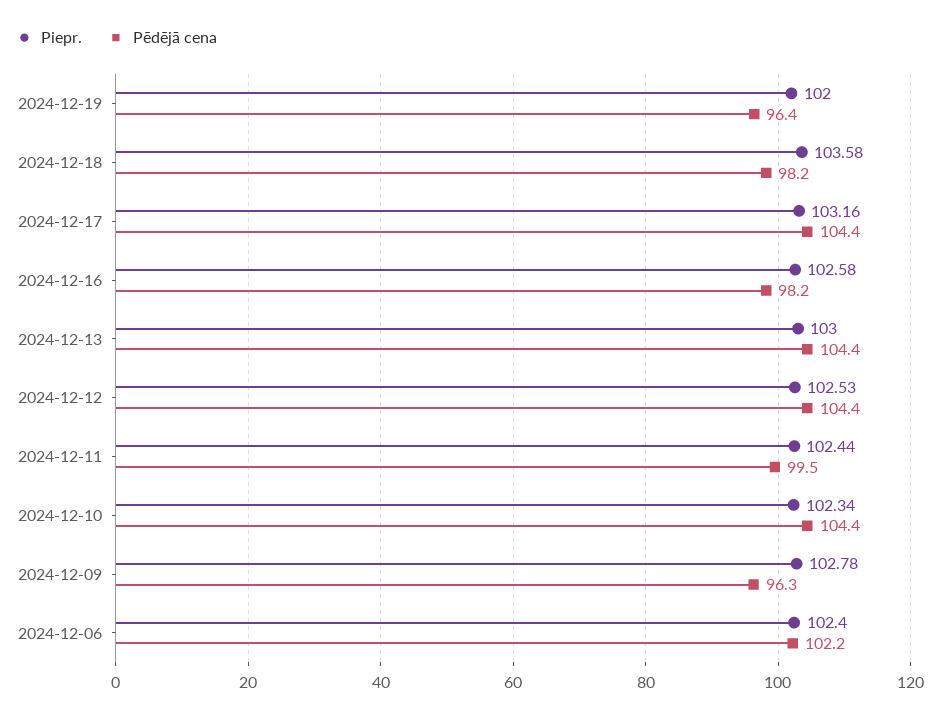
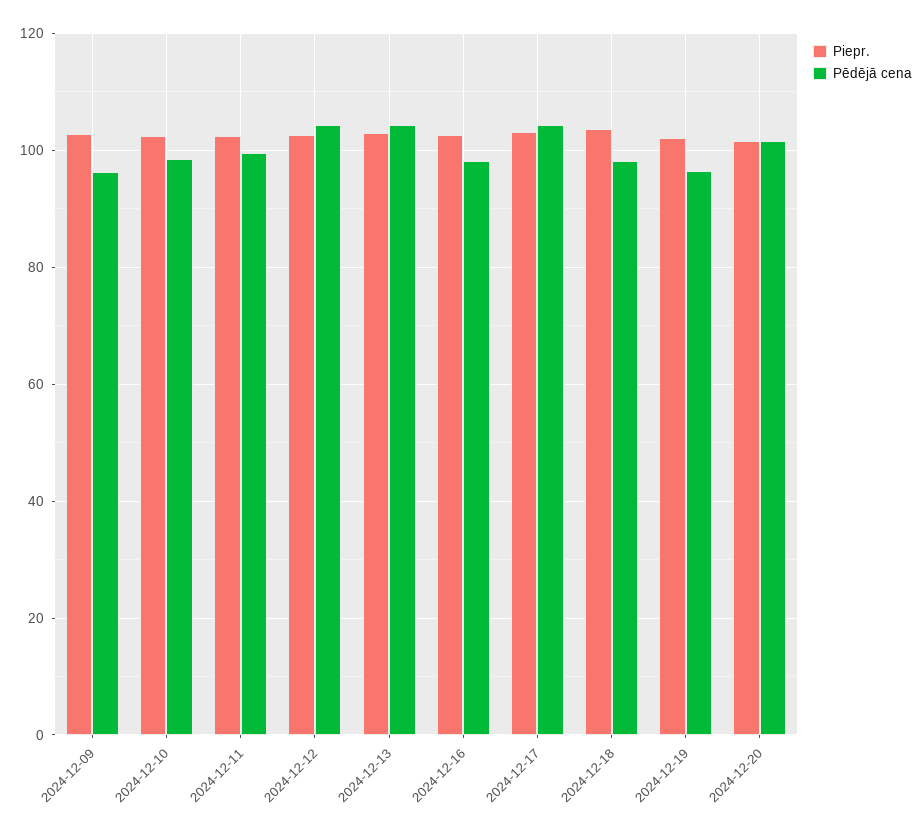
Pēdējā cena, 2024-12-10: 104.4 -> 98
Piepr., 2024-12-06: 102.4 -> none
Pēdējā cena, 2024-12-06: 102.2 -> none
Piepr., 2024-12-20: none -> 102
Pēdējā cena, 2024-12-20: none -> 102

